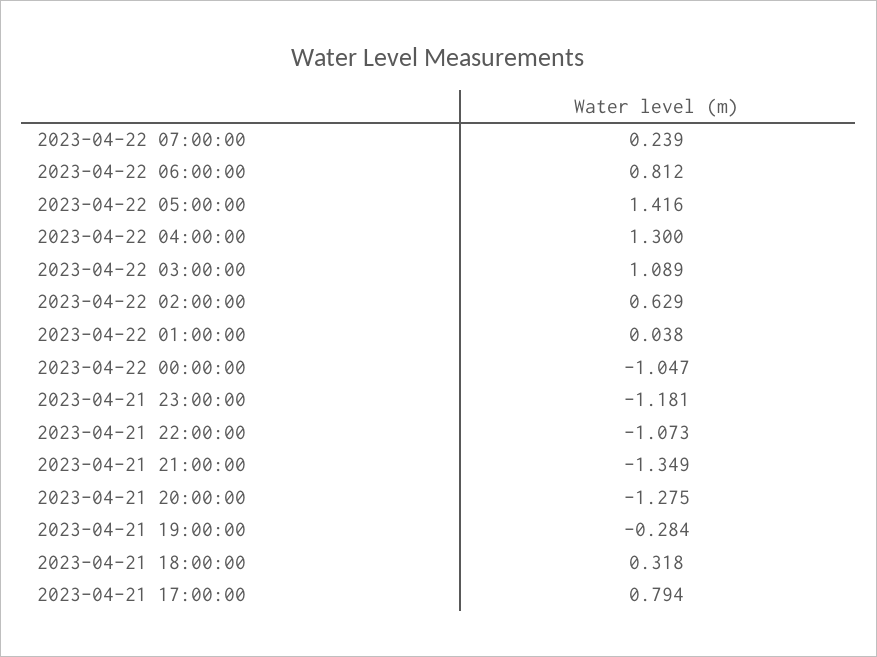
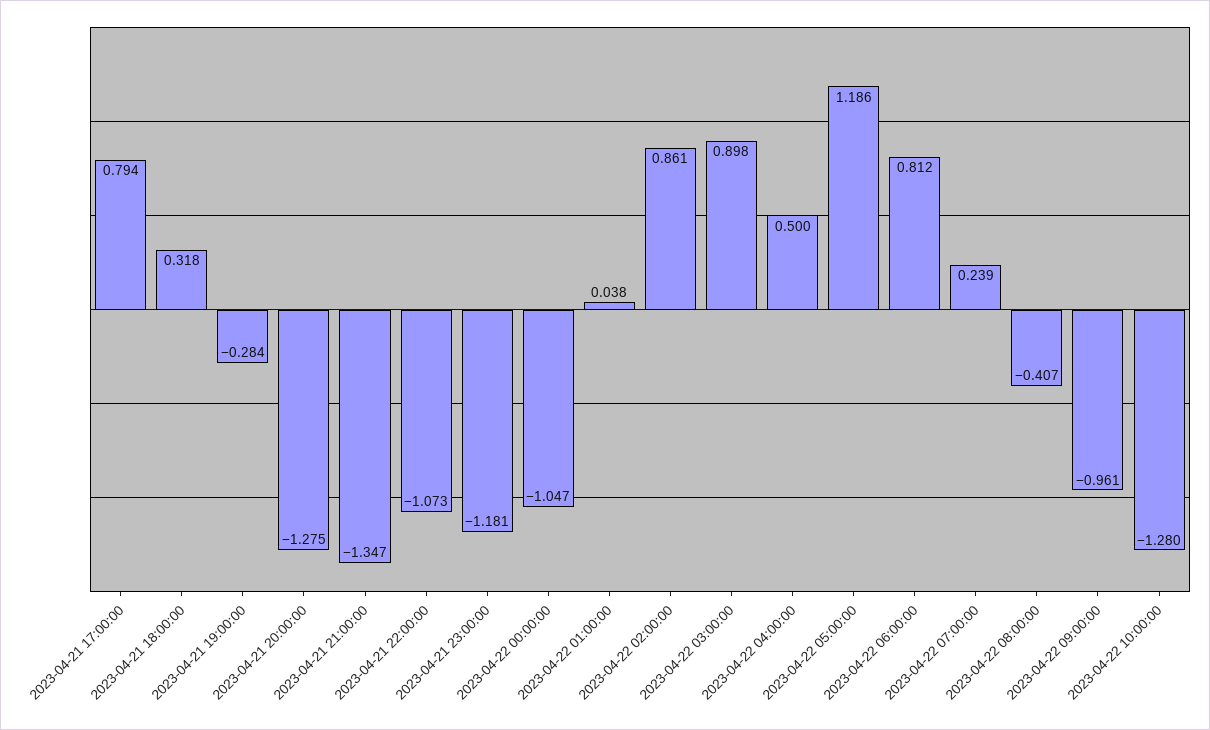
2023-04-22 05:00:00: 1.416 -> 1.186
2023-04-22 04:00:00: 1.3 -> 0.5
2023-04-22 03:00:00: 1.089 -> 0.898
2023-04-22 02:00:00: 0.629 -> 0.861
2023-04-21 21:00:00: -1.349 -> -1.347
2023-04-22 08:00:00: none -> -0.407
2023-04-22 09:00:00: none -> -0.961
2023-04-22 10:00:00: none -> -1.28

